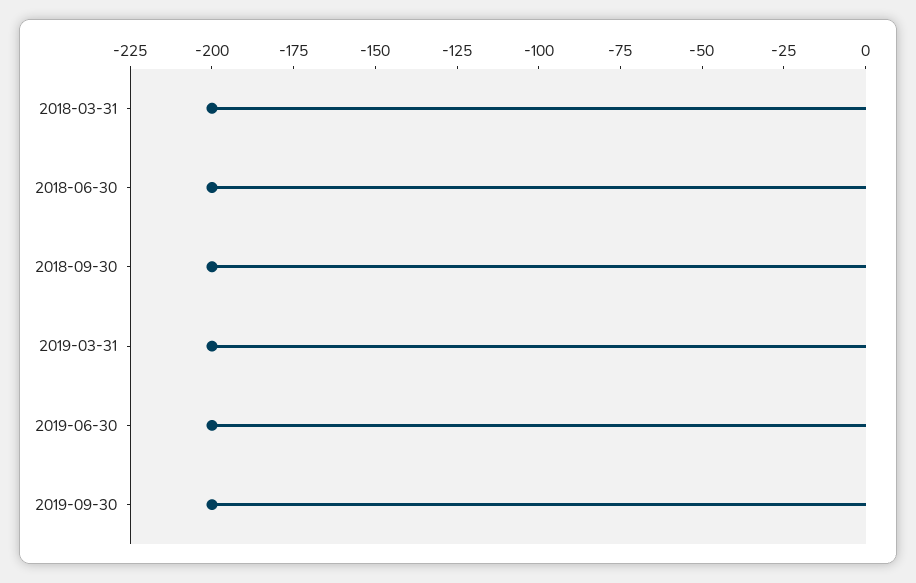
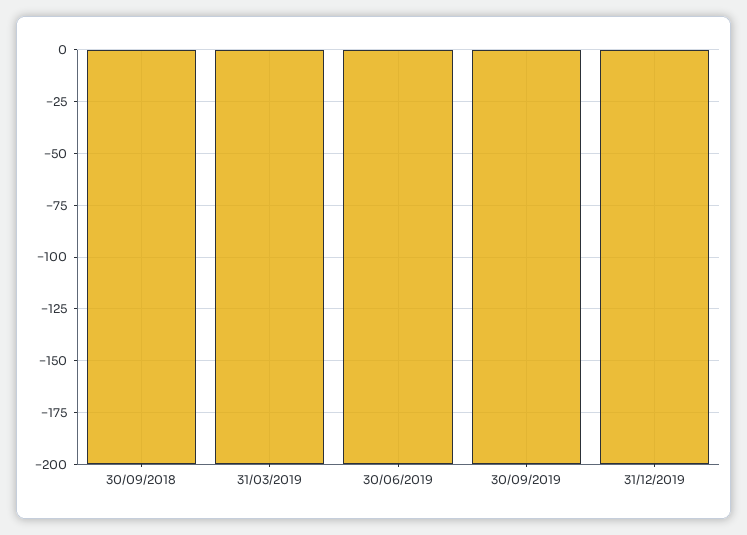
2018-03-31: -200 -> none
2018-06-30: -200 -> none
31/12/2019: none -> -200

